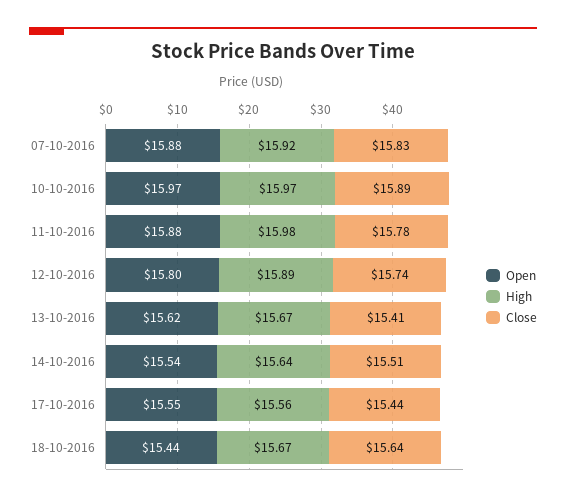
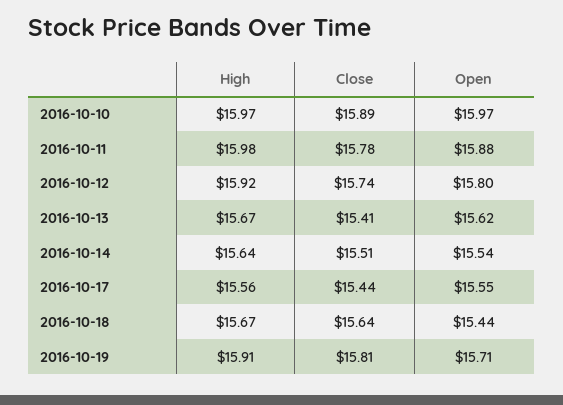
Open, 07-10-2016: 15.88 -> none
High, 07-10-2016: 15.92 -> none
Close, 07-10-2016: 15.83 -> none
High, 12-10-2016: 15.89 -> 15.92
High, 2016-10-19: none -> 15.91
Close, 2016-10-19: none -> 15.81
Open, 2016-10-19: none -> 15.71

